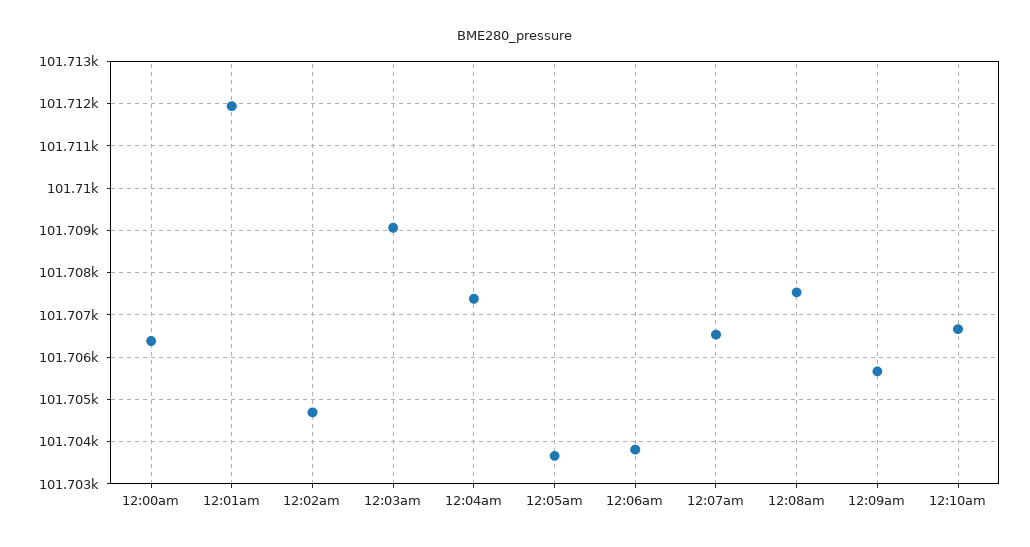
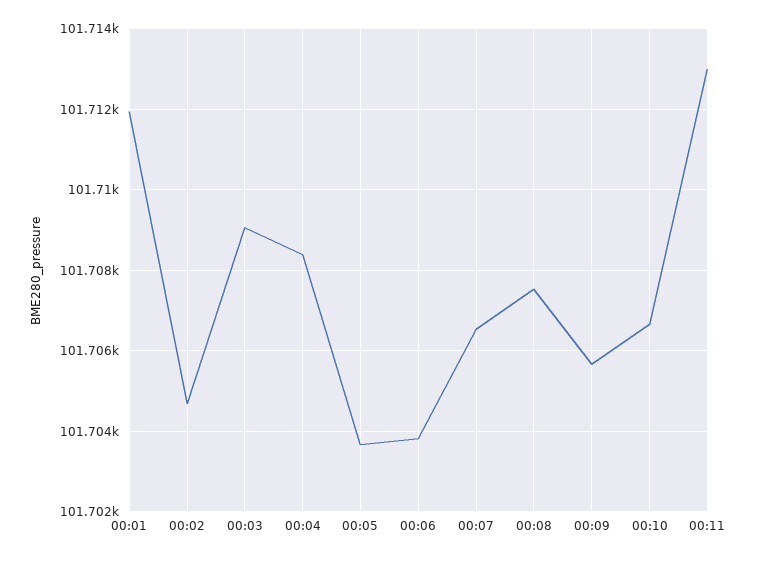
12:00am: 101706.4 -> none
12:04am: 101707.4 -> 101708.4
00:11: none -> 101713

